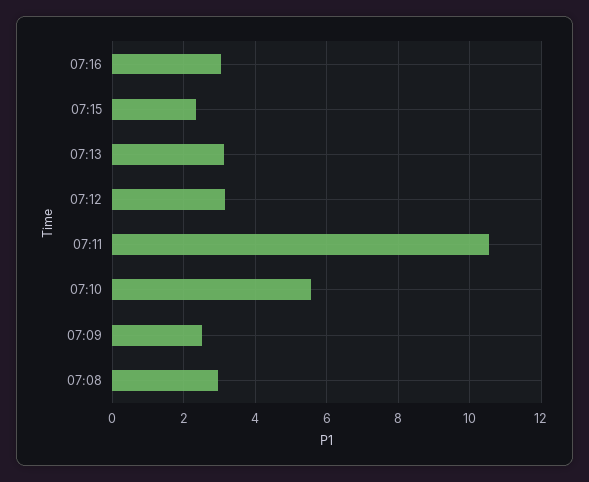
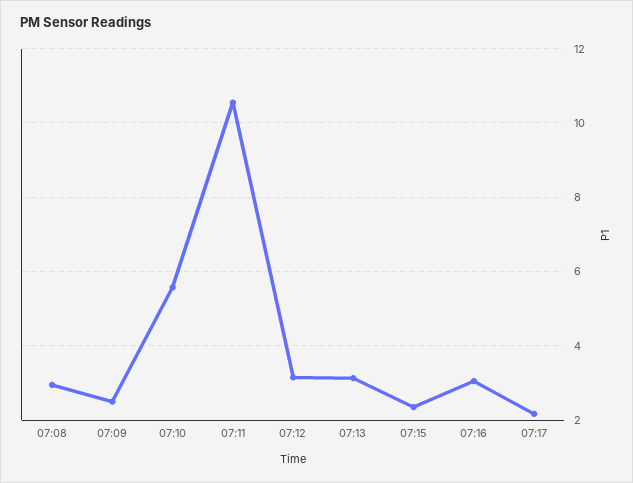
07:17: none -> 2.2

